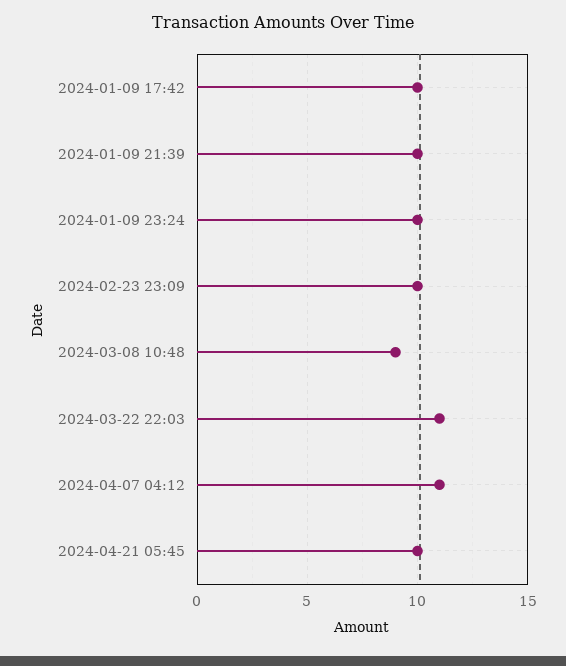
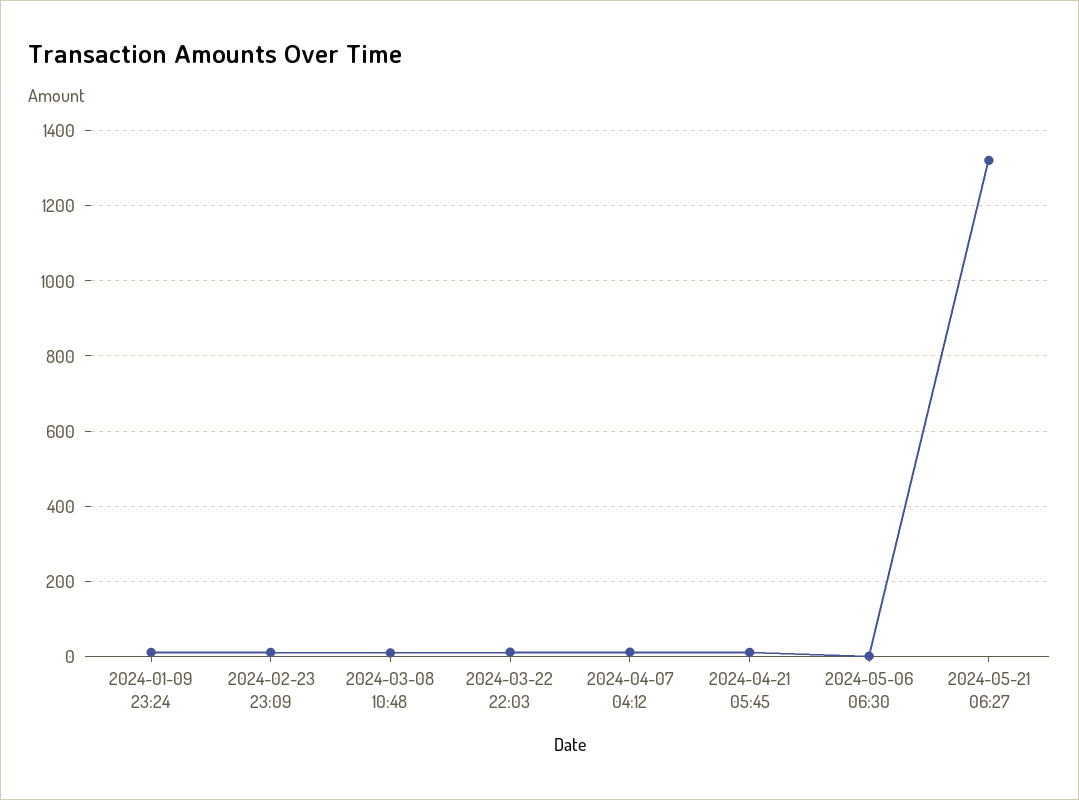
2024-01-09 17:42: 10 -> none
2024-01-09 21:39: 10 -> none
2024-05-06 06:30: none -> 0
2024-05-21 06:27: none -> 1320

